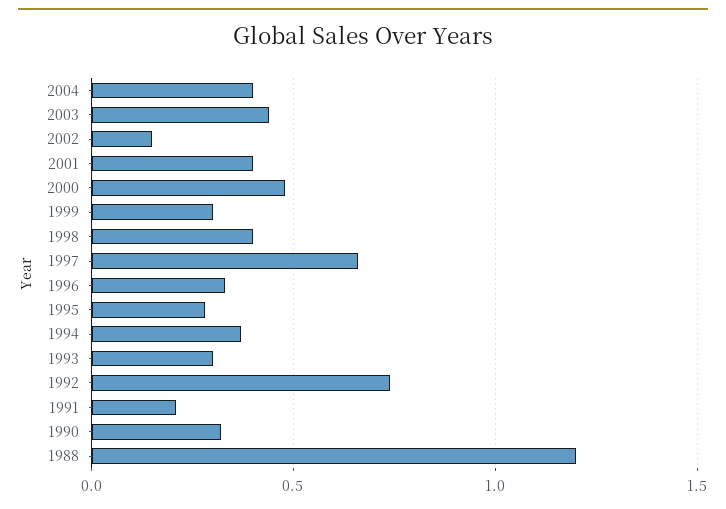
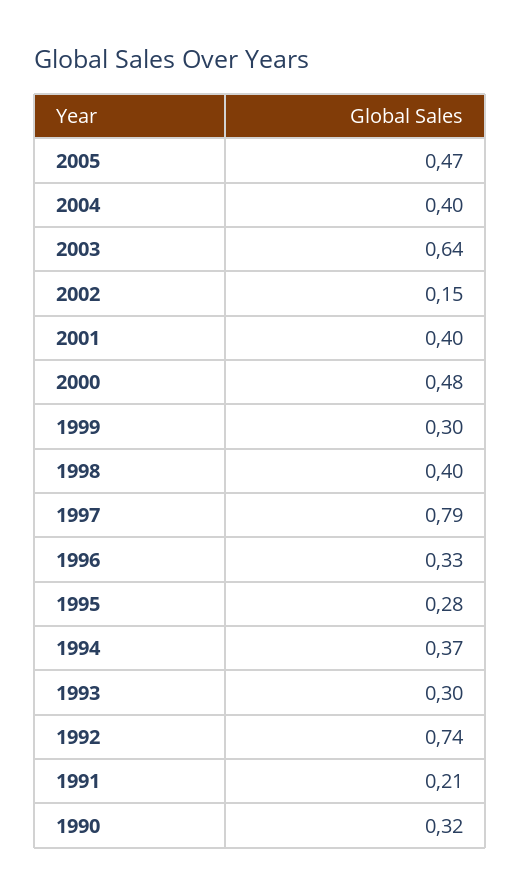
2003: 0.45 -> 0.64
1997: 0.65 -> 0.79
1988: 1.2 -> none
2005: none -> 0.47

